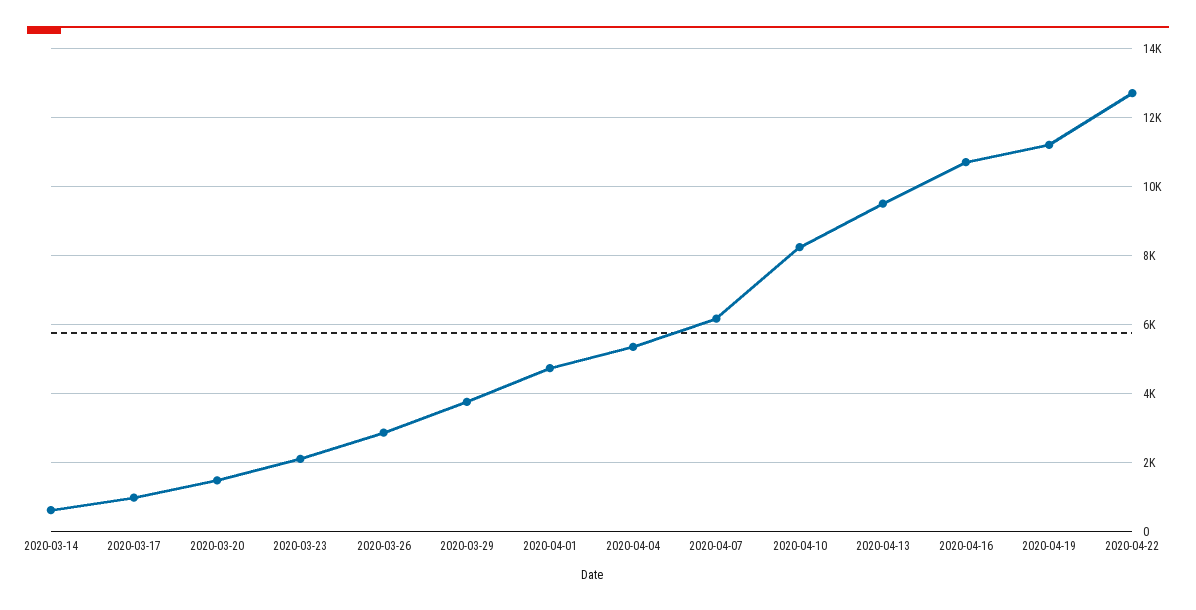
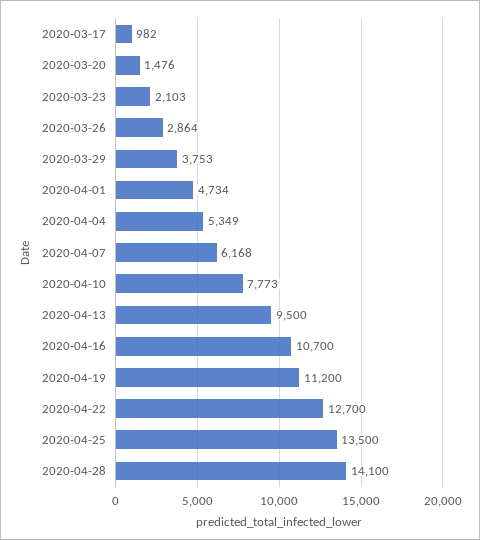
2020-03-14: 600 -> none
2020-04-10: 8200 -> 7773
2020-04-25: none -> 13500
2020-04-28: none -> 14100

